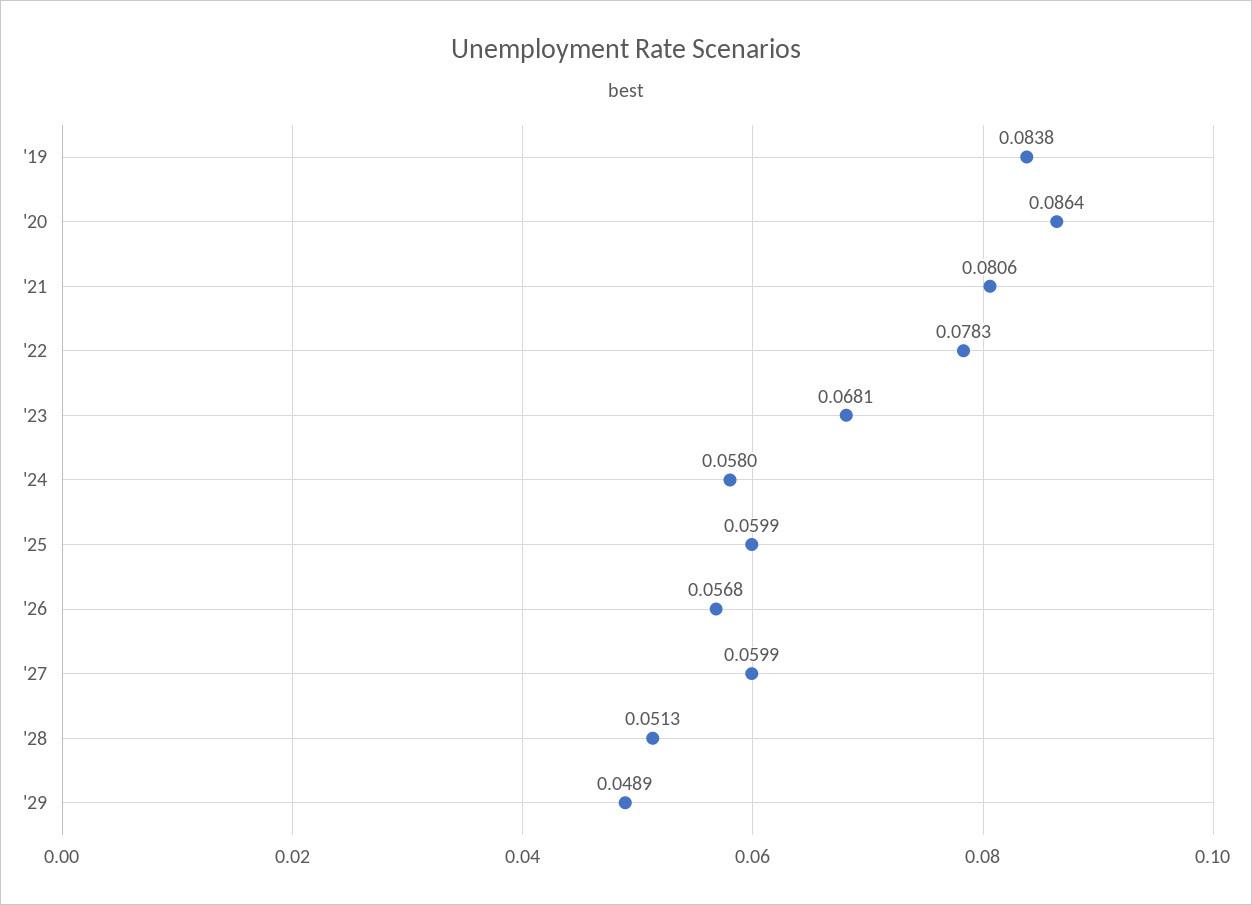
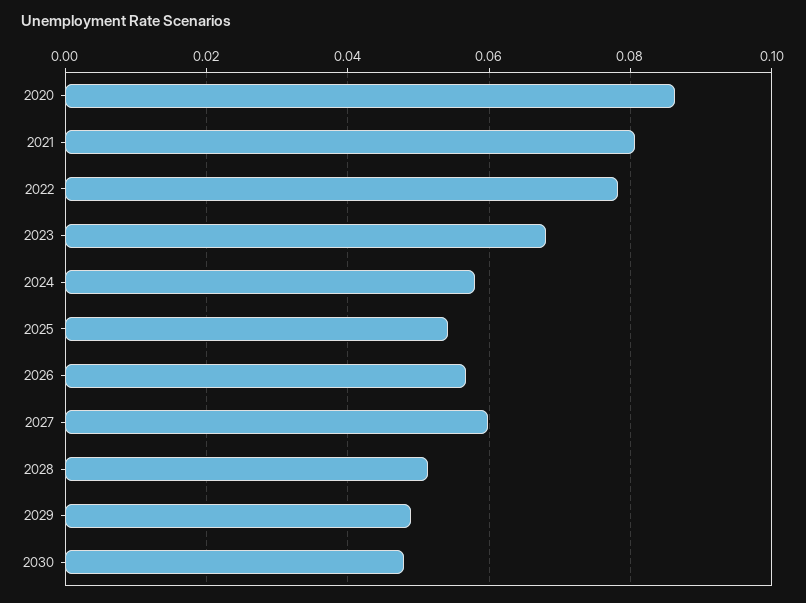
'19: 0.0838 -> none
'25: 0.0599 -> 0.054
2030: none -> 0.048

